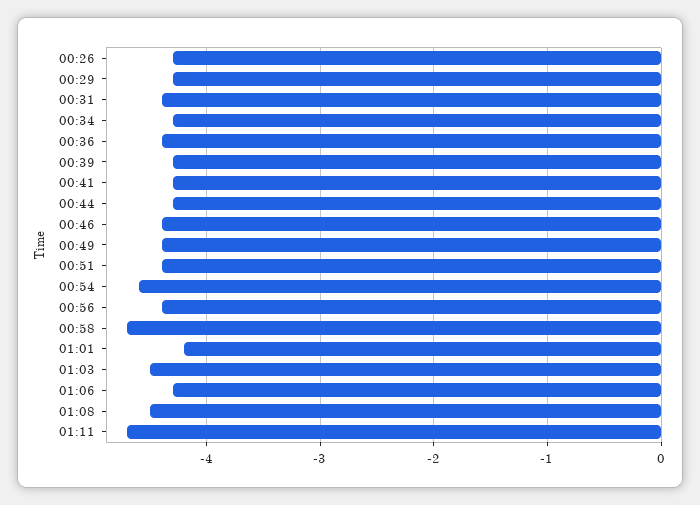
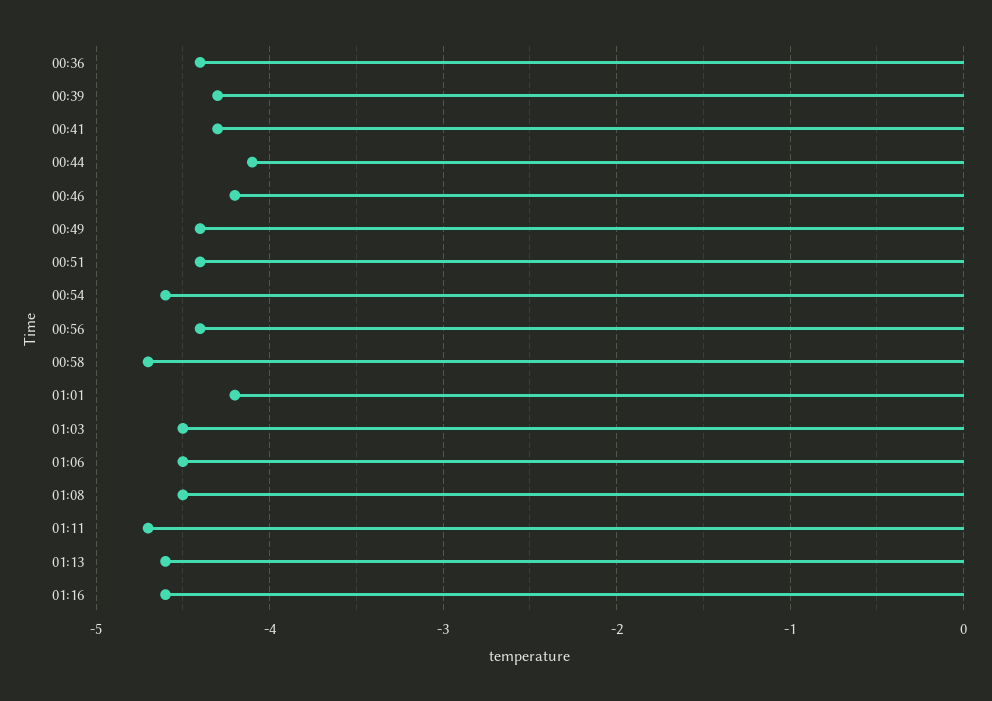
00:26: -4.3 -> none
00:29: -4.3 -> none
00:31: -4.4 -> none
00:34: -4.3 -> none
00:44: -4.3 -> -4.1
00:46: -4.4 -> -4.2
01:06: -4.3 -> -4.5
01:13: none -> -4.6
01:16: none -> -4.6

